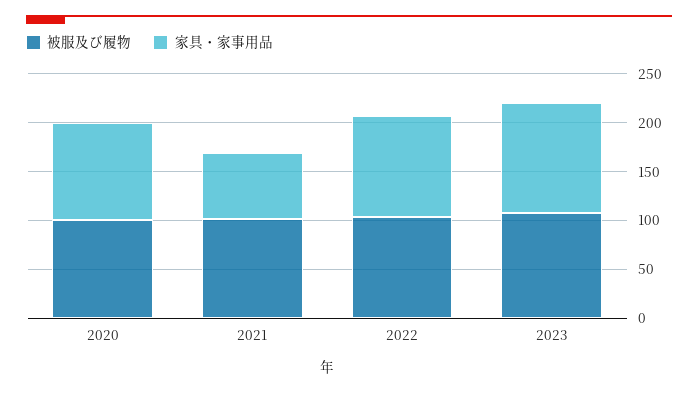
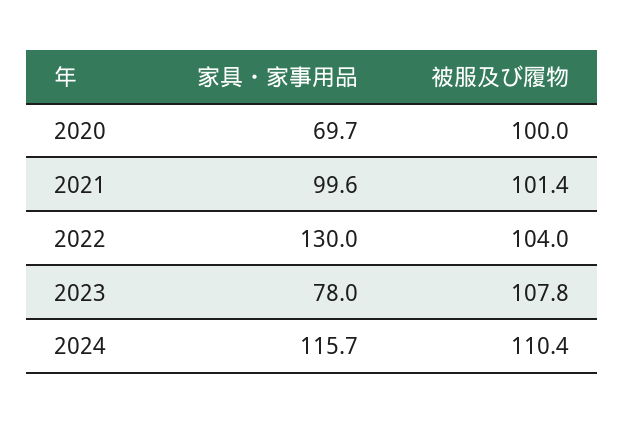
家具・家事用品, 2020: 100 -> 69.7
家具・家事用品, 2021: 70 -> 99.6
家具・家事用品, 2022: 100 -> 130
家具・家事用品, 2023: 110 -> 78
家具・家事用品, 2024: none -> 115.7
被服及び履物, 2024: none -> 110.4

